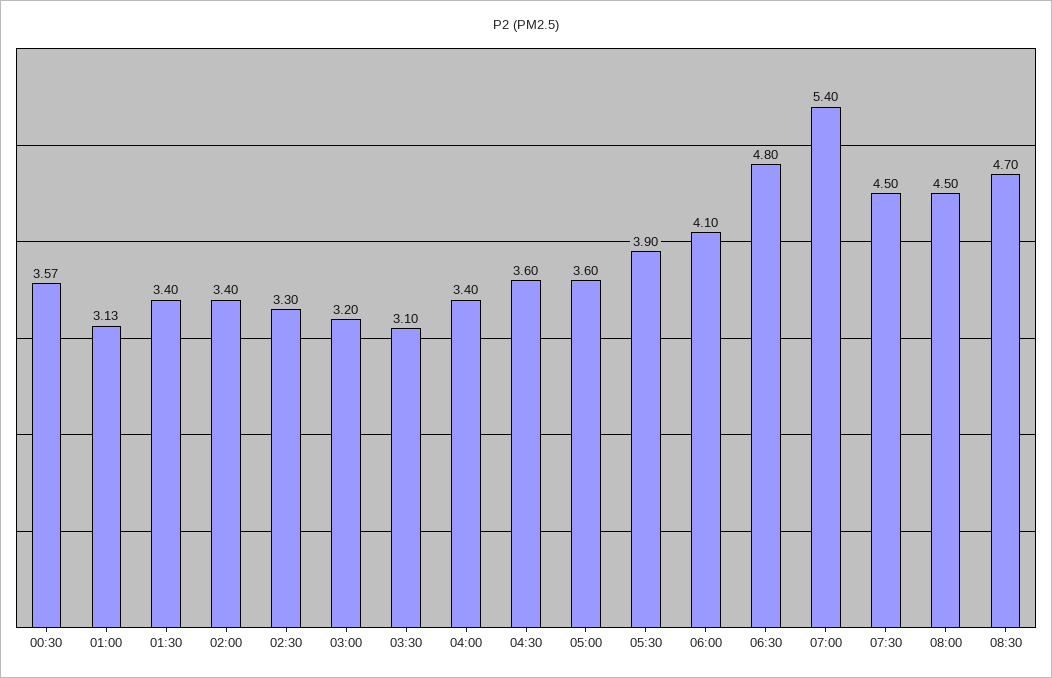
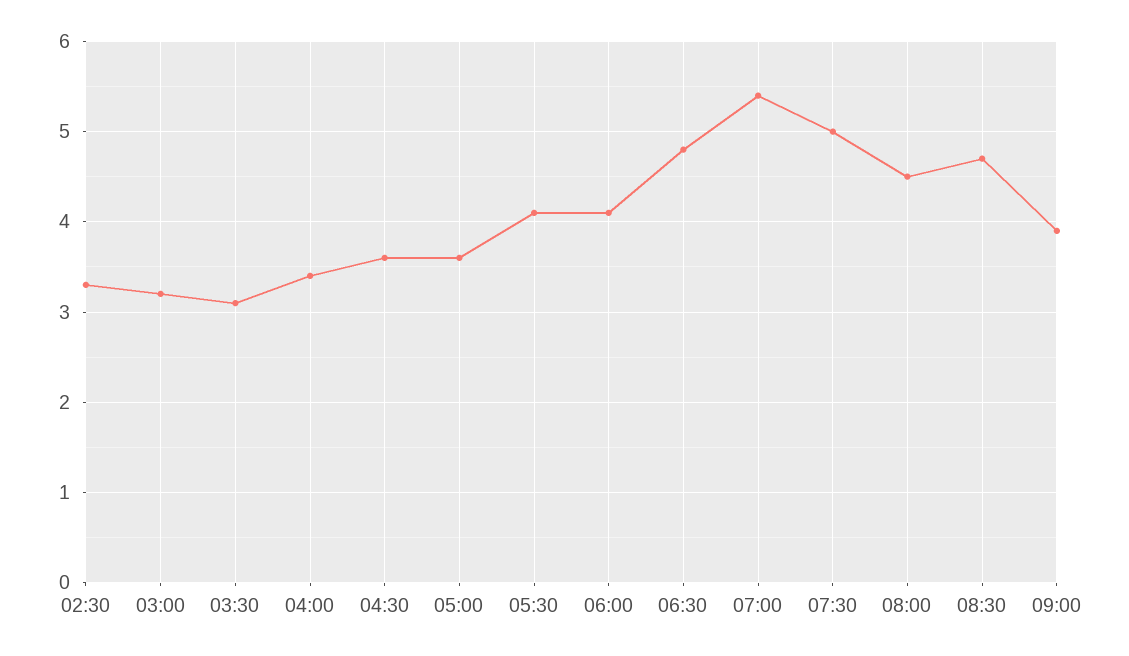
00:30: 3.57 -> none
01:00: 3.13 -> none
01:30: 3.4 -> none
02:00: 3.4 -> none
05:30: 3.9 -> 4.1
07:30: 4.5 -> 5
09:00: none -> 3.9

